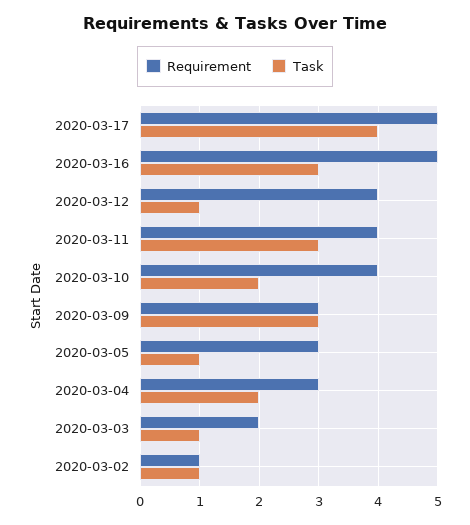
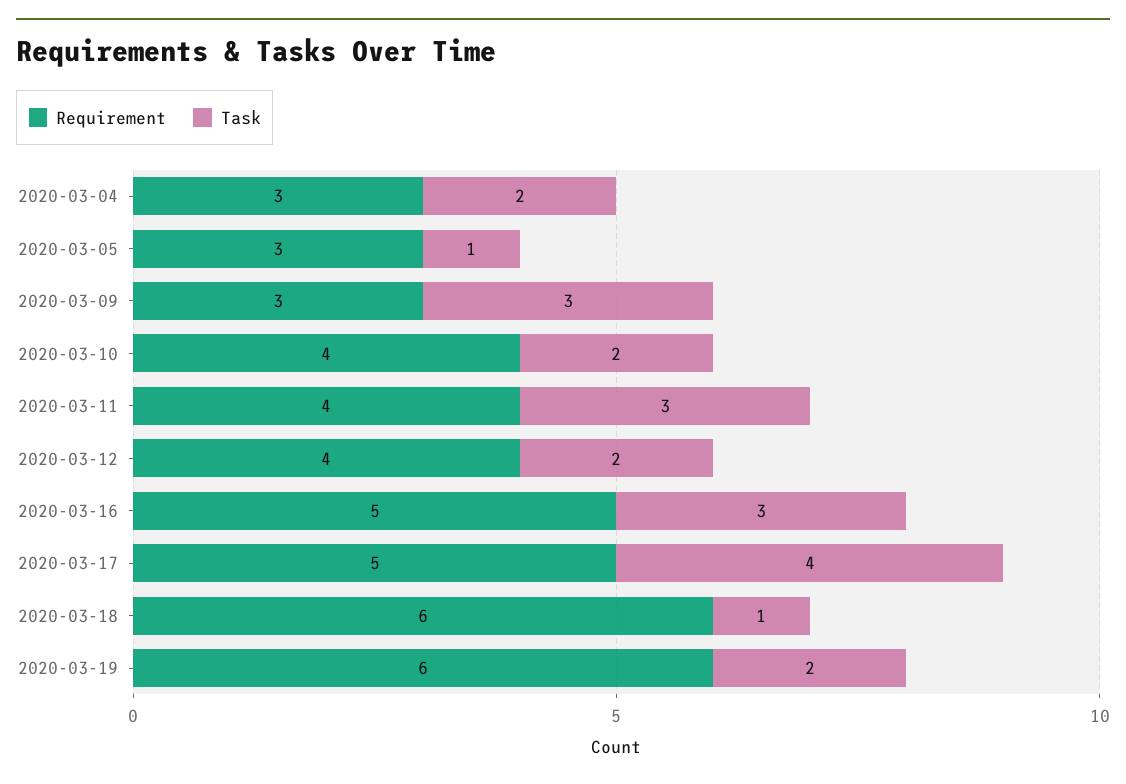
Task, 2020-03-12: 1 -> 2
Requirement, 2020-03-03: 2 -> none
Task, 2020-03-03: 1 -> none
Requirement, 2020-03-02: 1 -> none
Task, 2020-03-02: 1 -> none
Requirement, 2020-03-18: none -> 6
Task, 2020-03-18: none -> 1
Requirement, 2020-03-19: none -> 6
Task, 2020-03-19: none -> 2

